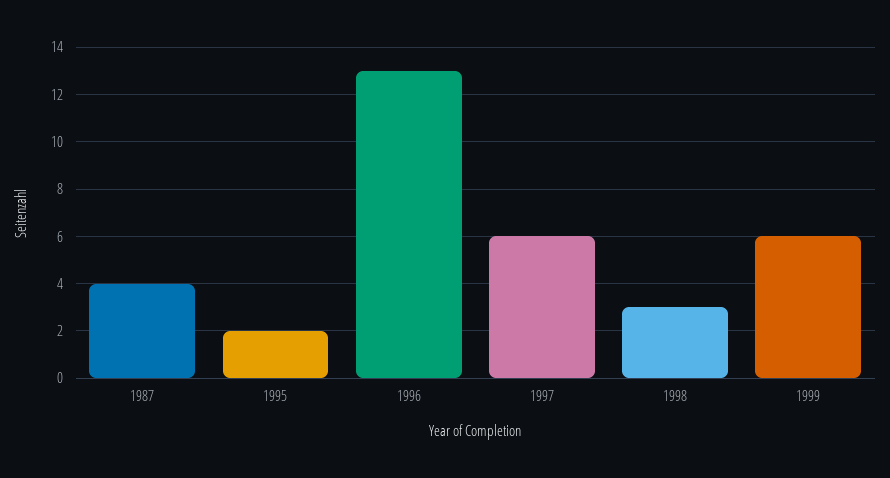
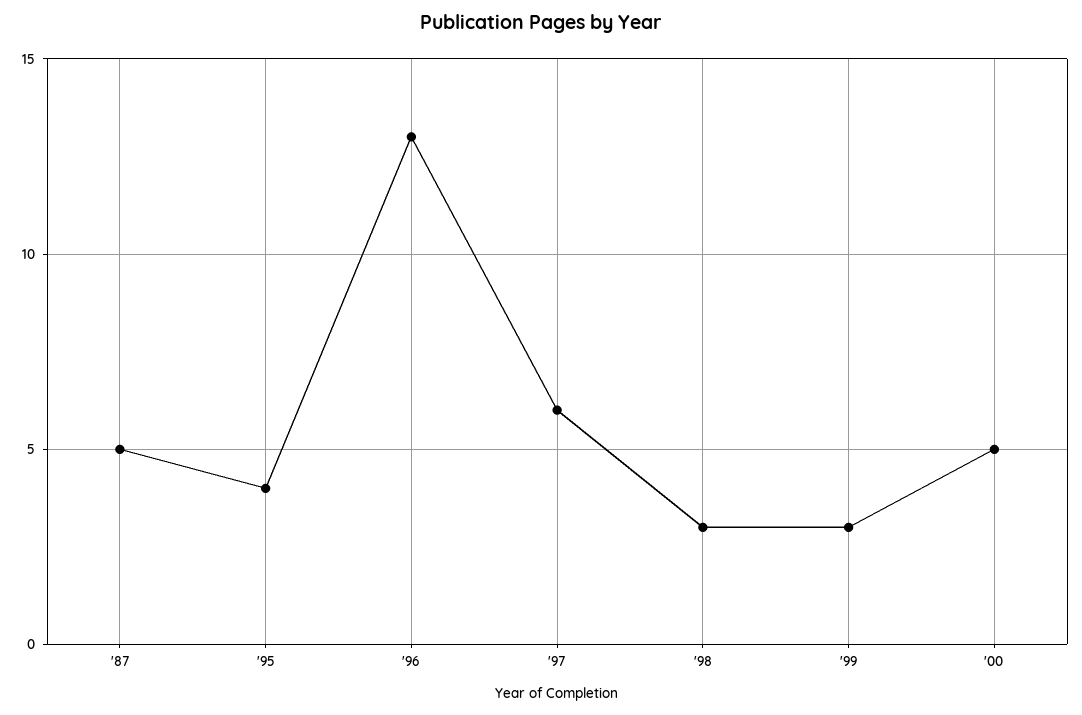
1987: 4 -> 5
1995: 2 -> 4
1999: 6 -> 3
'00: none -> 5

